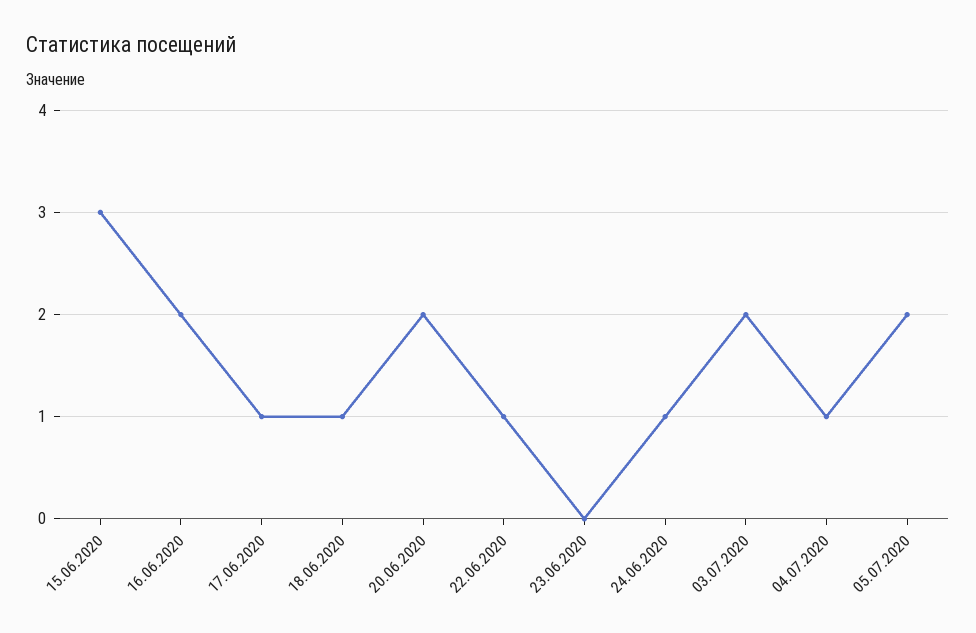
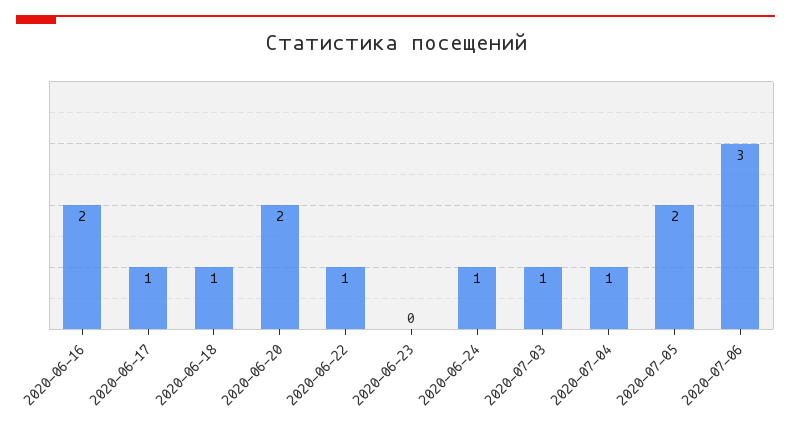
15.06.2020: 3 -> none
03.07.2020: 2 -> 1
2020-07-06: none -> 3

